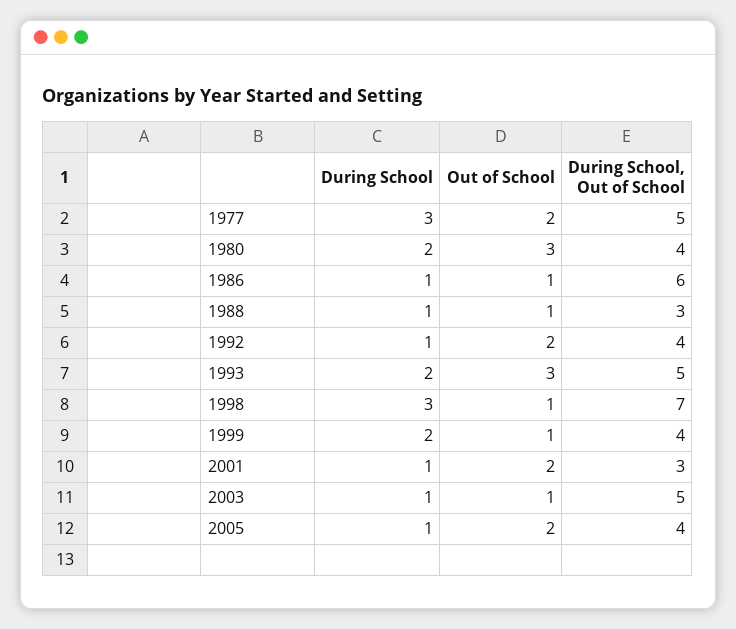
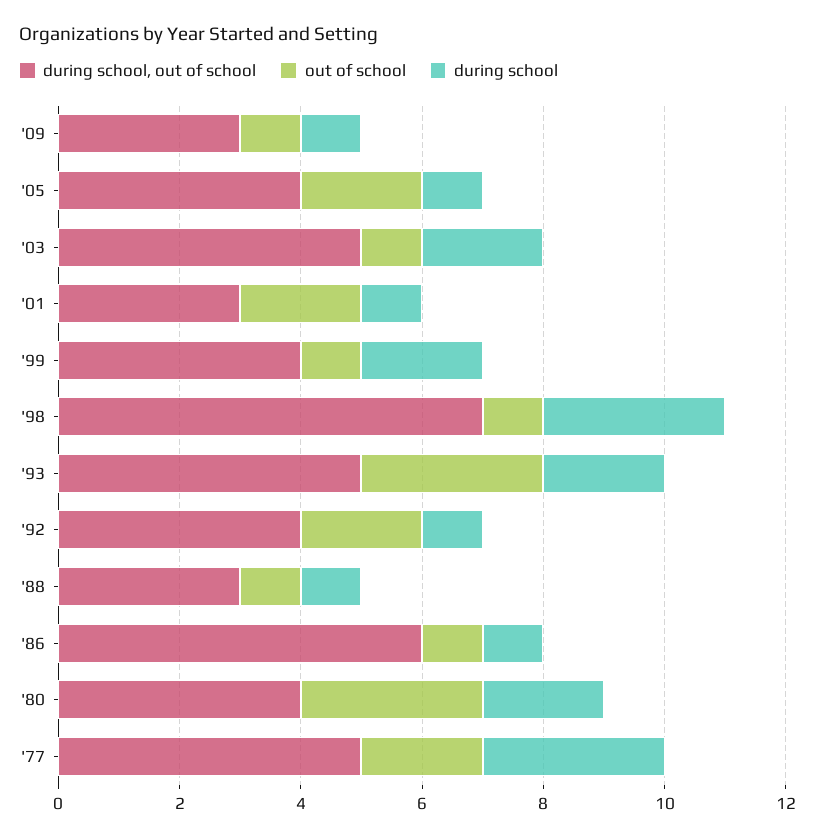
During School, 2003: 1 -> 2
During School, Out of School, '09: none -> 3
Out of School, '09: none -> 1
During School, '09: none -> 1

